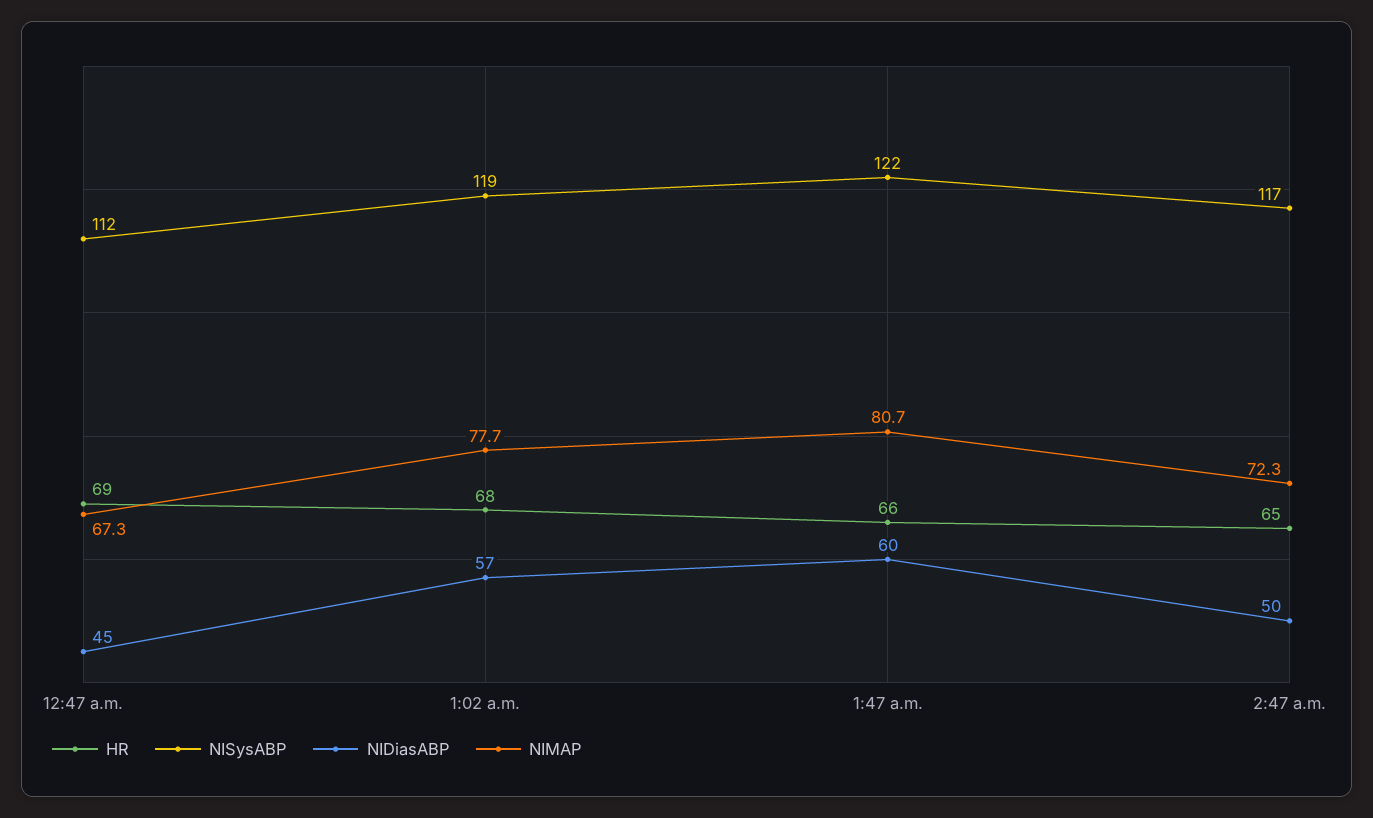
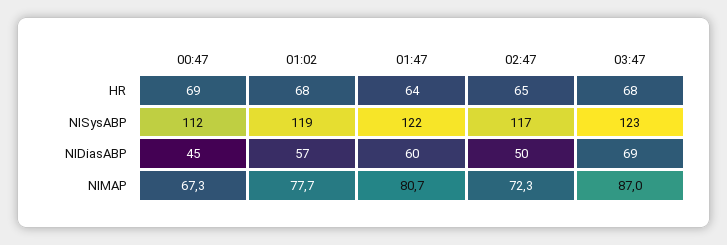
HR, 1:47 a.m.: 66 -> 64
HR, 03:47: none -> 68
NISysABP, 03:47: none -> 123
NIDiasABP, 03:47: none -> 69
NIMAP, 03:47: none -> 87

